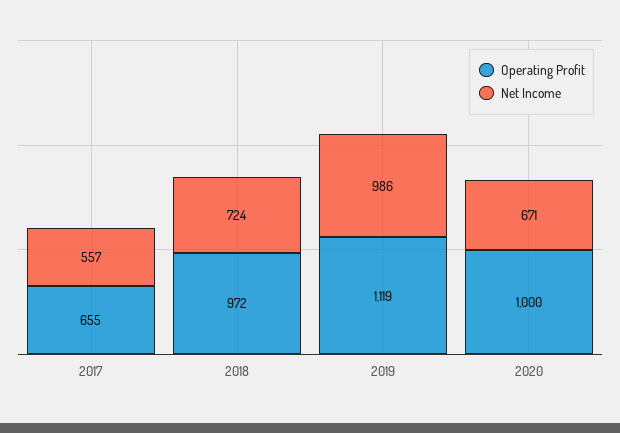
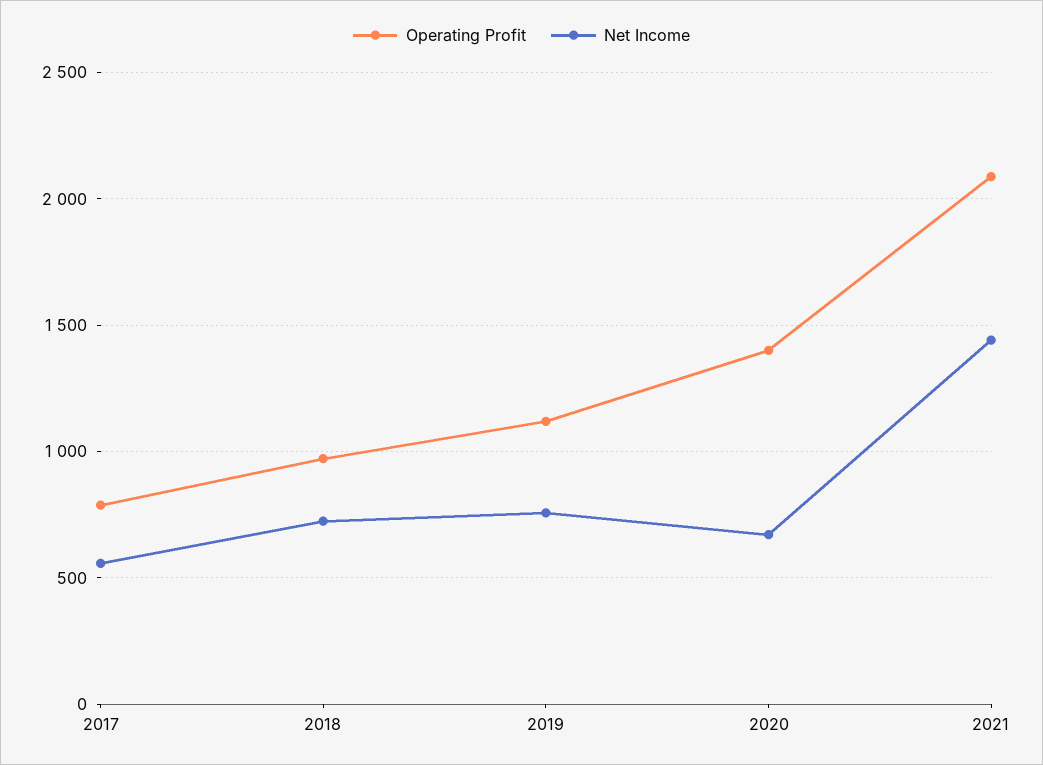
Operating Profit, 2017: 655 -> 800
Net Income, 2019: 986 -> 750
Operating Profit, 2020: 1000 -> 1400
Operating Profit, 2021: none -> 2100
Net Income, 2021: none -> 1450

